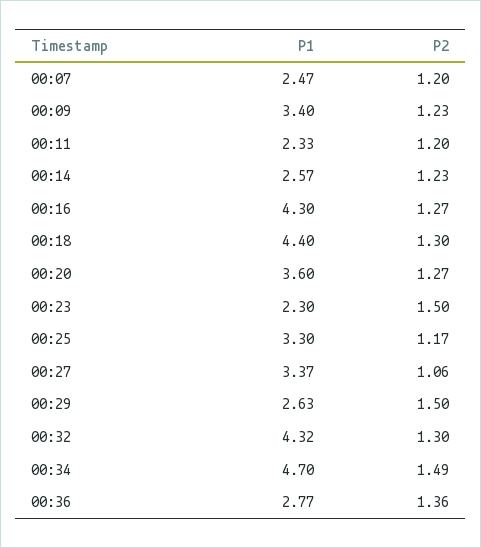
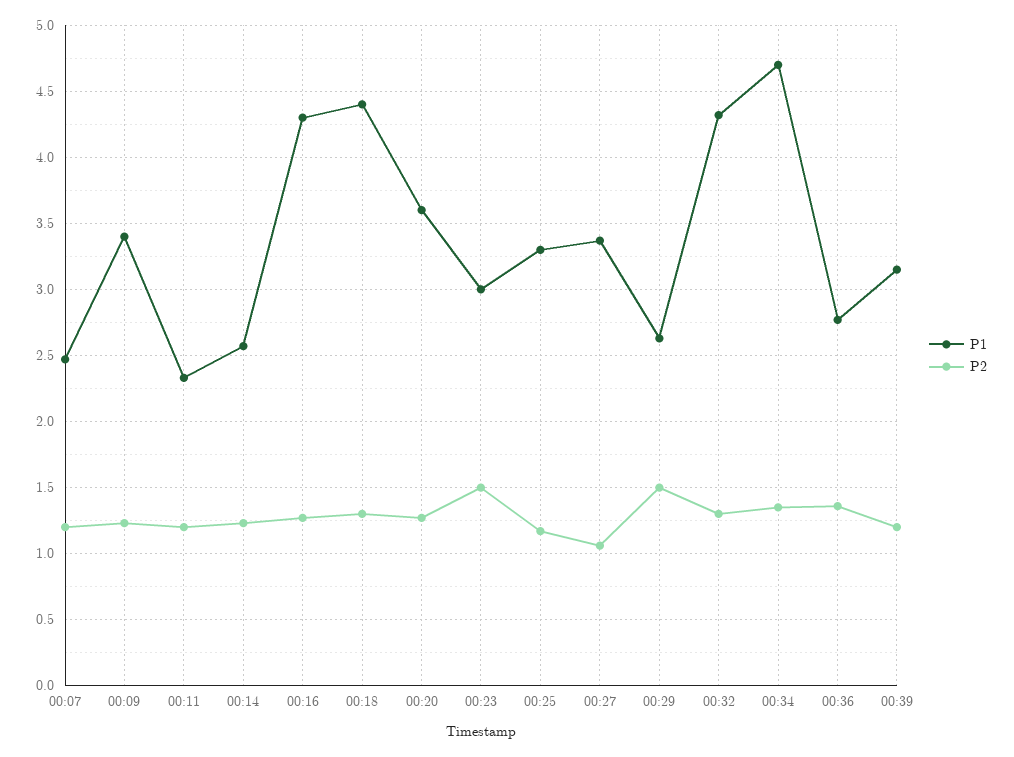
P1, 00:23: 2.3 -> 3
P2, 00:34: 1.49 -> 1.35
P1, 00:39: none -> 3.15
P2, 00:39: none -> 1.2

